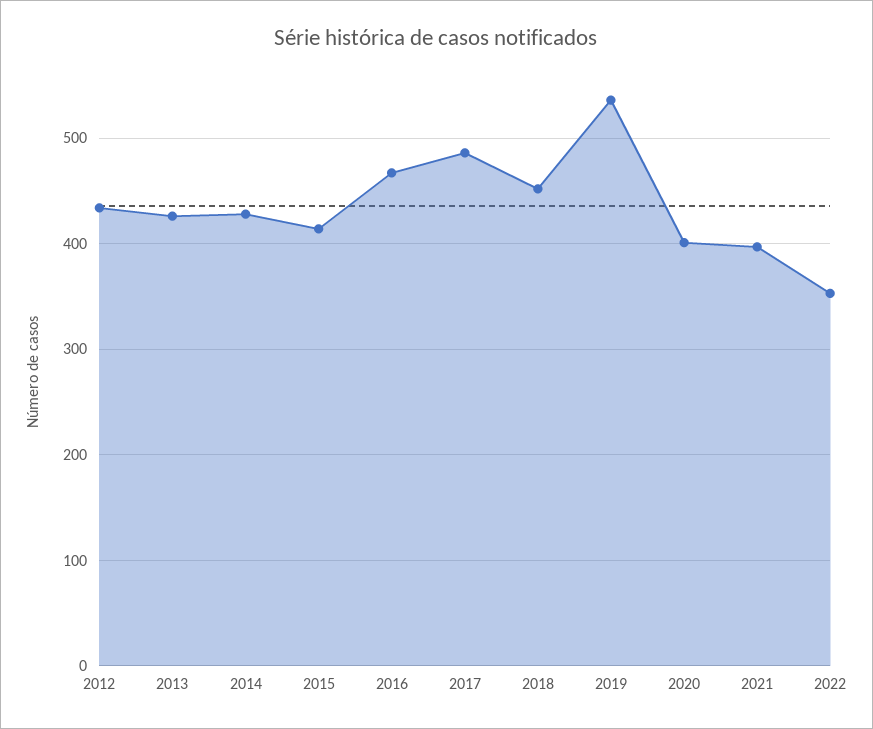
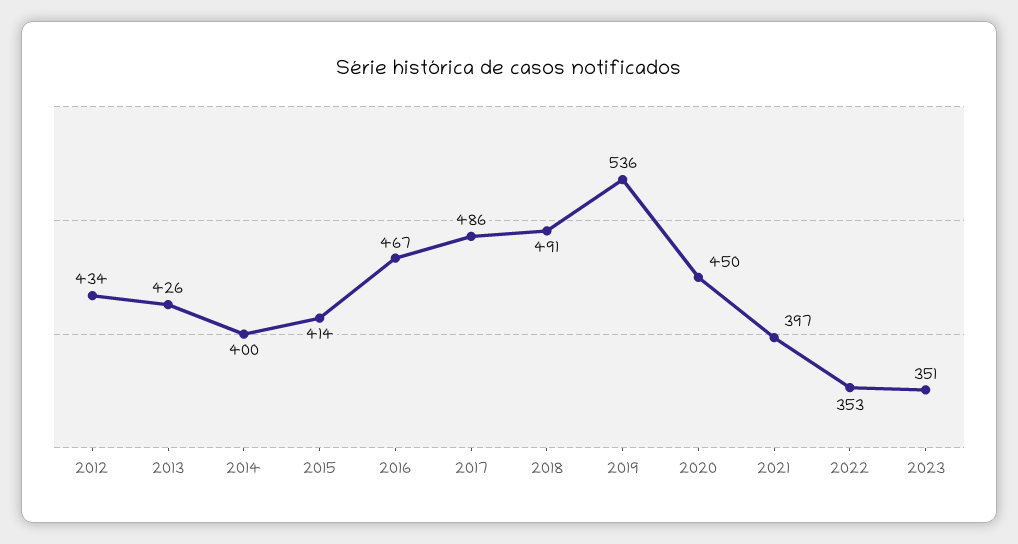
2014: 430 -> 400
2018: 450 -> 491
2020: 400 -> 450
2023: none -> 351

